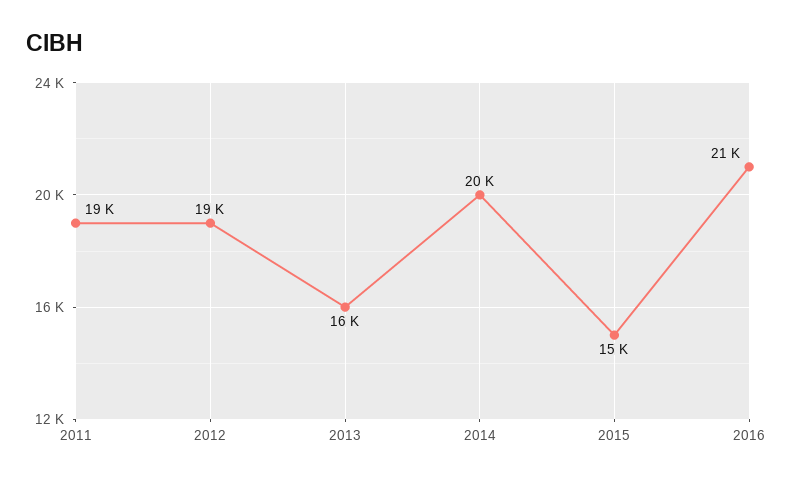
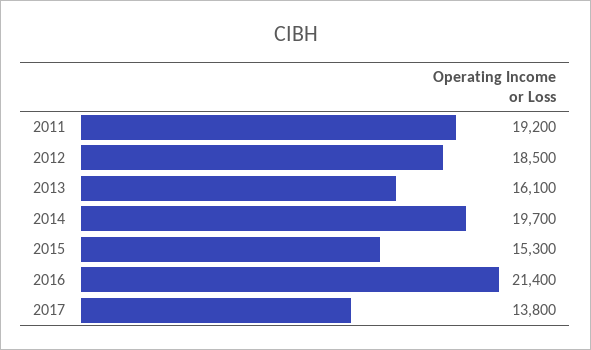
2017: none -> 13800

